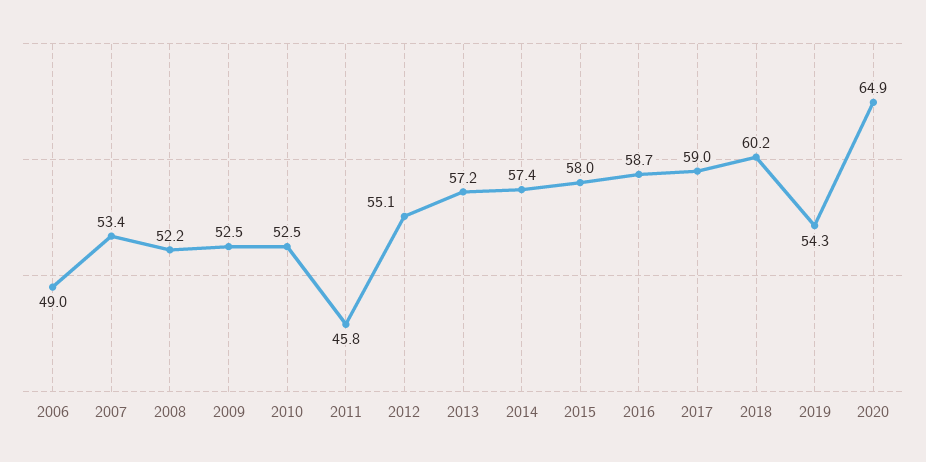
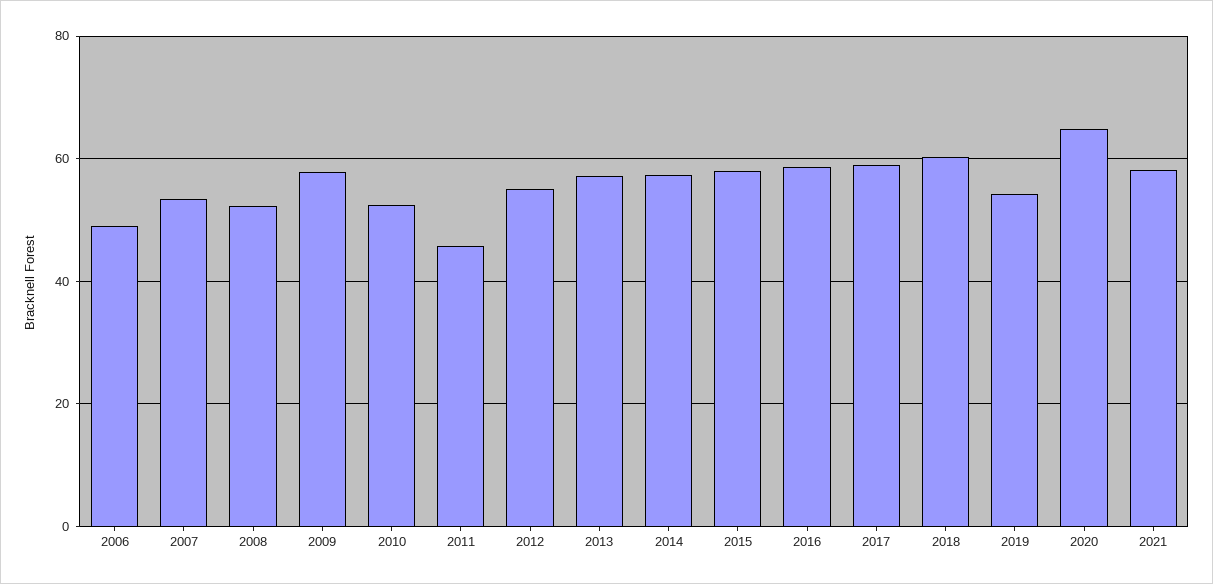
2009: 52.5 -> 58
2021: none -> 58

